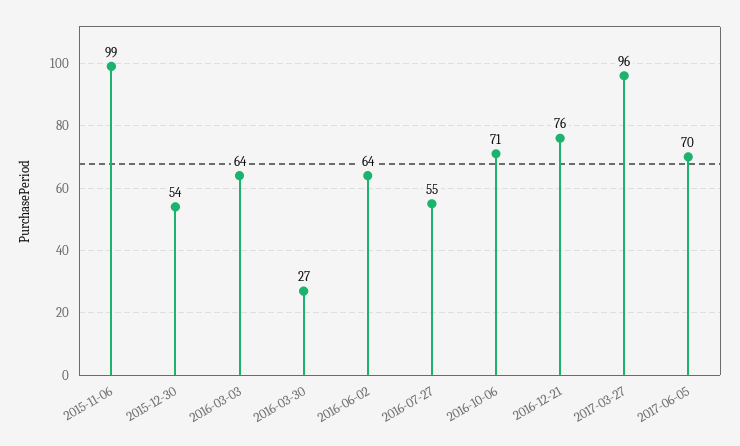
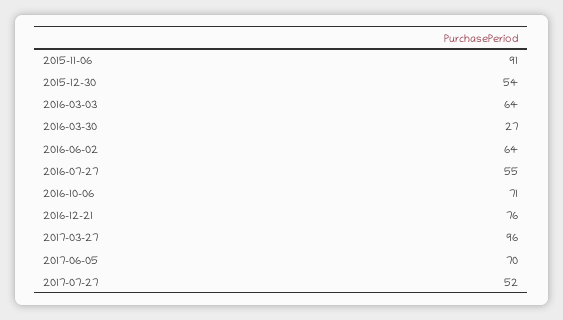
2015-11-06: 99 -> 91
2017-07-27: none -> 52

